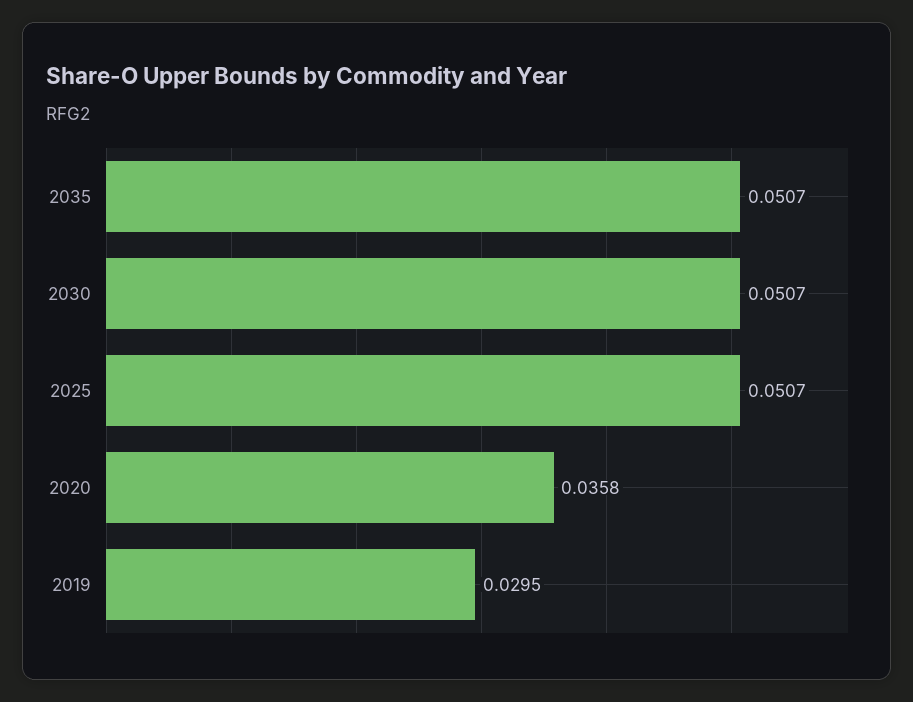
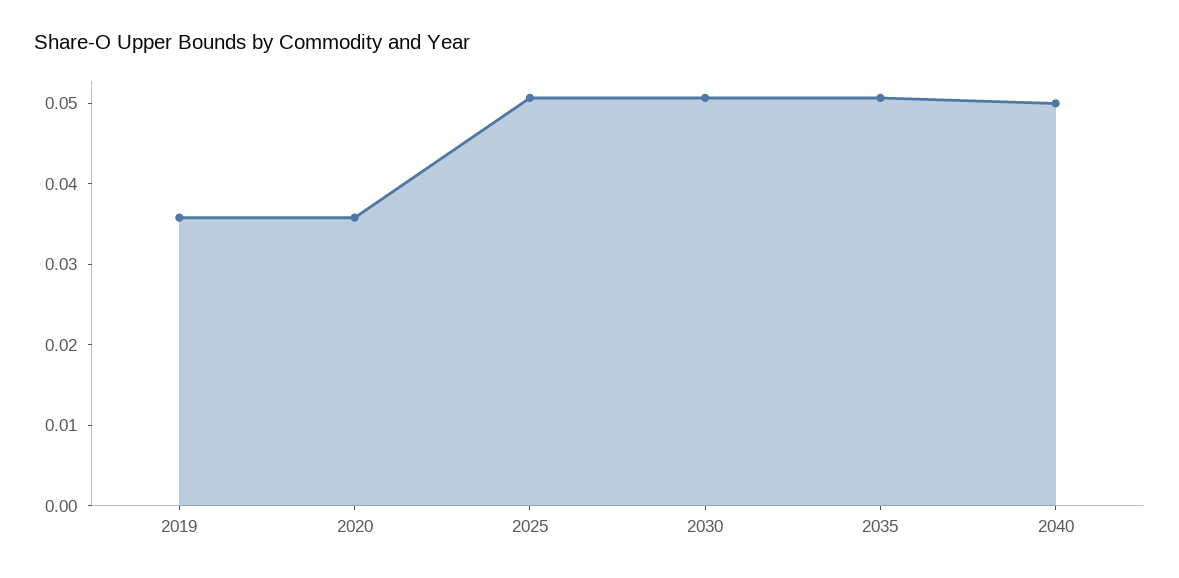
2019: 0.0295 -> 0.036
2040: none -> 0.05

